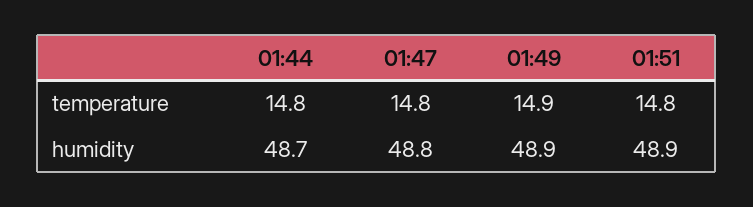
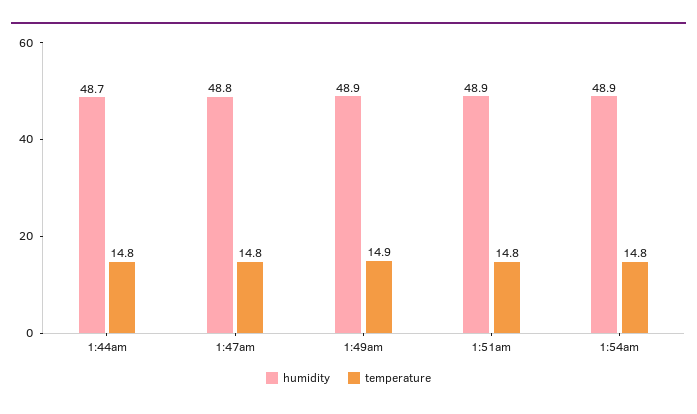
humidity, 1:54am: none -> 48.9
temperature, 1:54am: none -> 14.8

